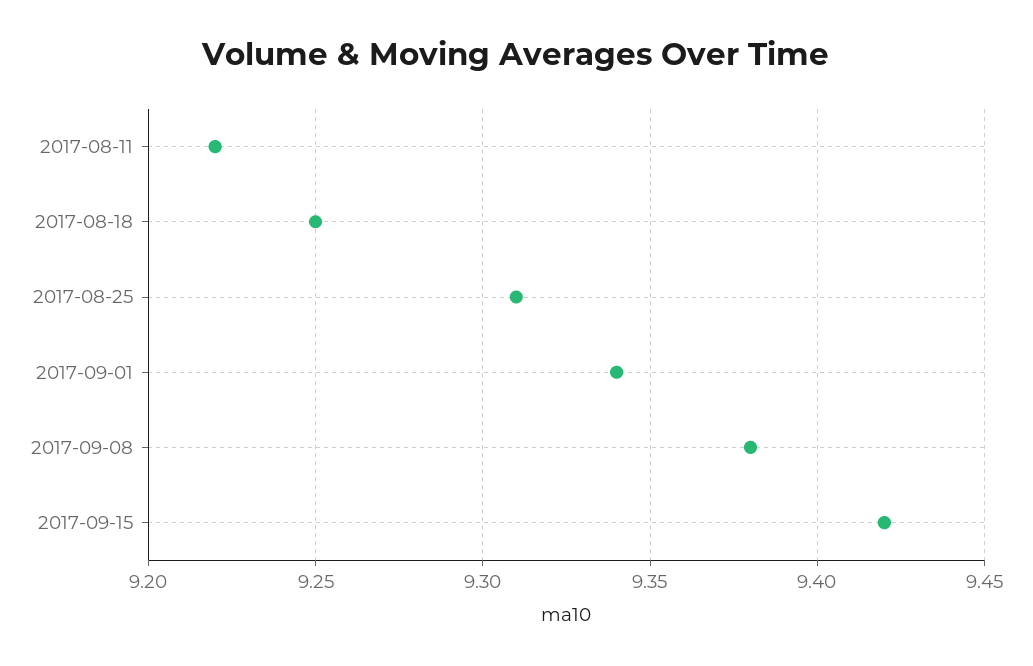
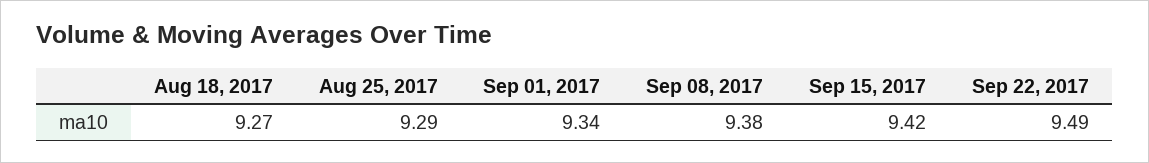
2017-08-11: 9.22 -> none
2017-08-18: 9.25 -> 9.27
2017-08-25: 9.31 -> 9.29
Sep 22, 2017: none -> 9.49

